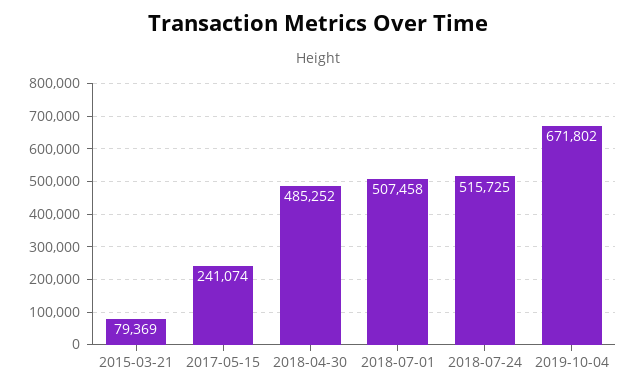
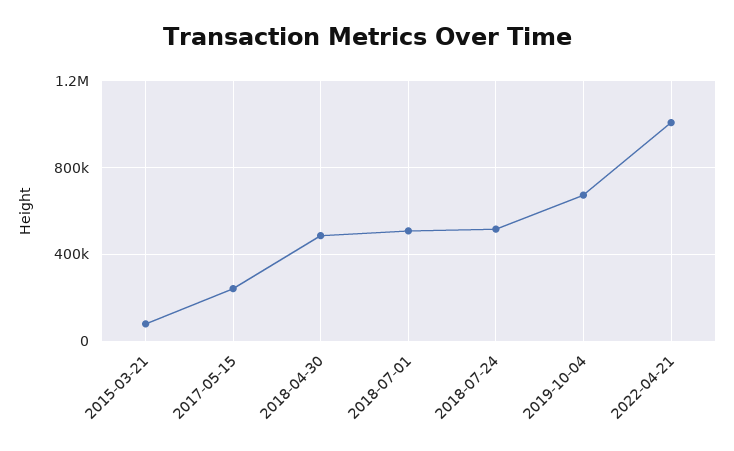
2022-04-21: none -> 1000000

